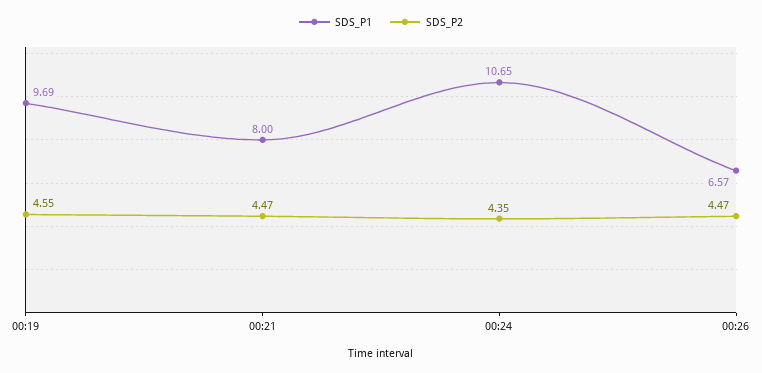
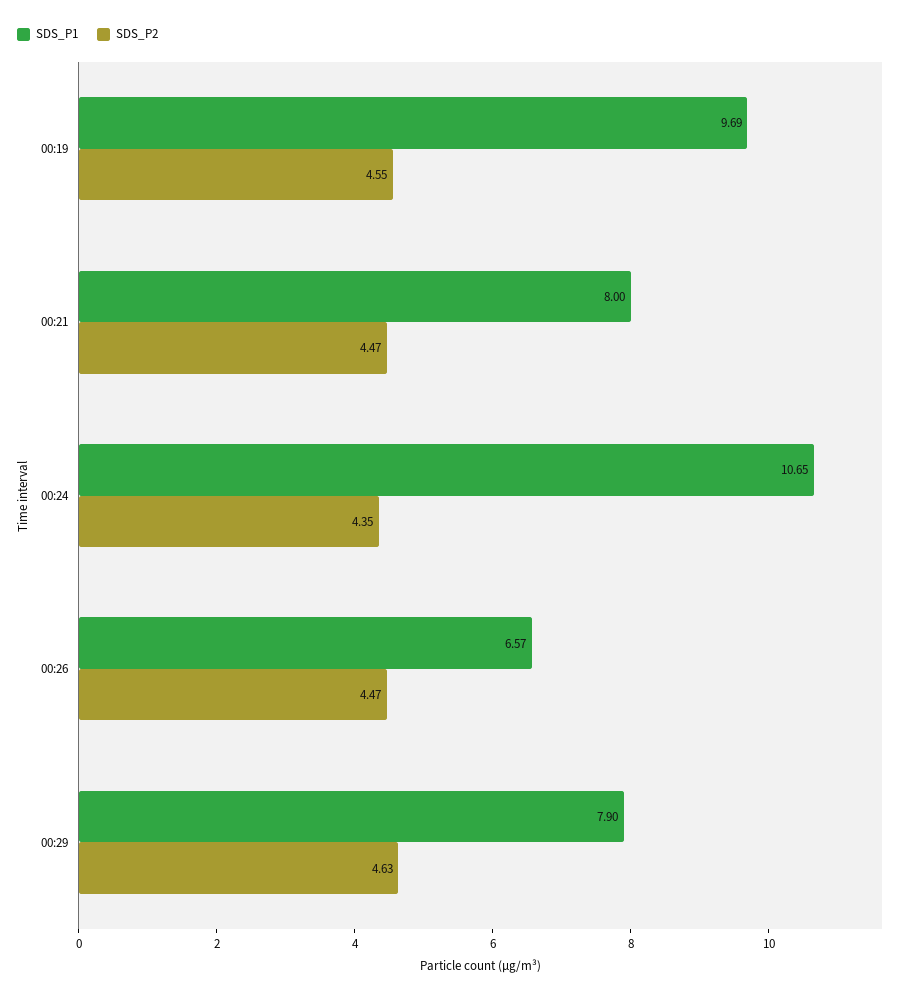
SDS_P1, 00:29: none -> 7.9
SDS_P2, 00:29: none -> 4.63

